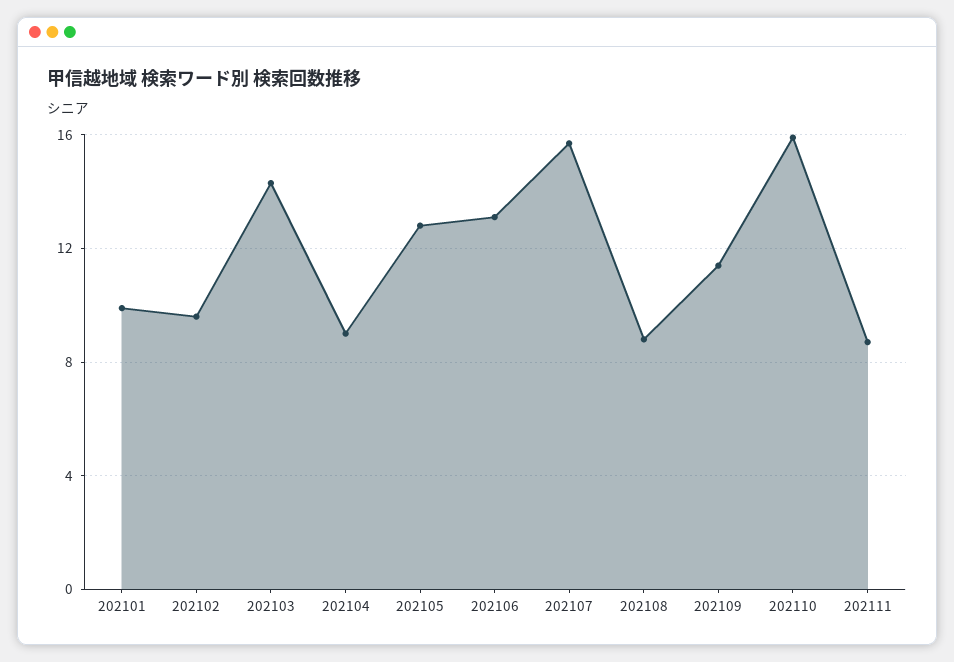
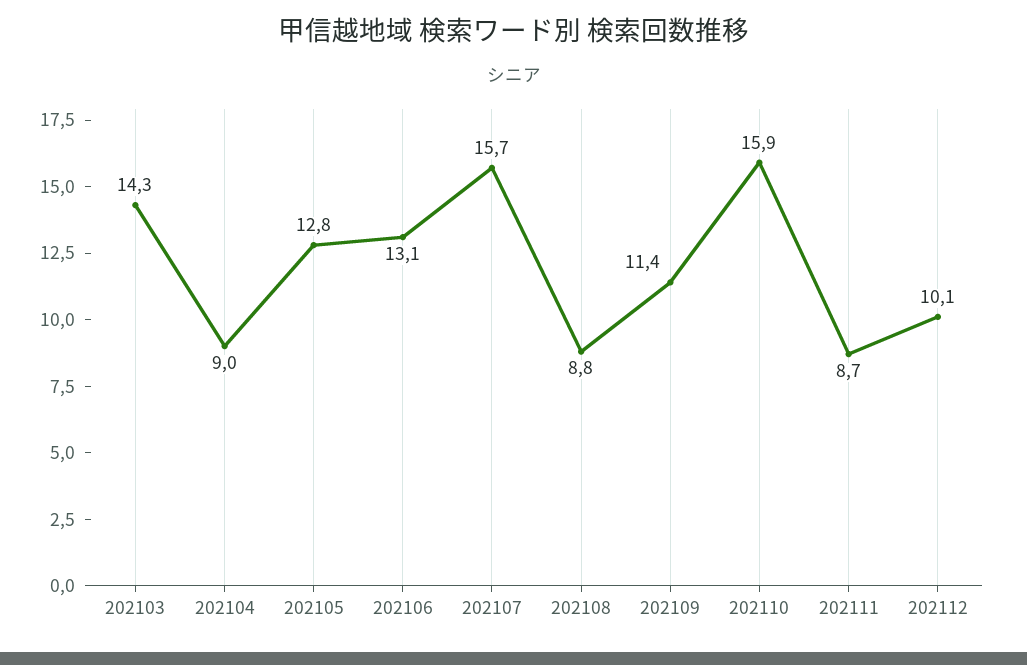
202101: 10 -> none
202102: 9.5 -> none
202112: none -> 10.1

